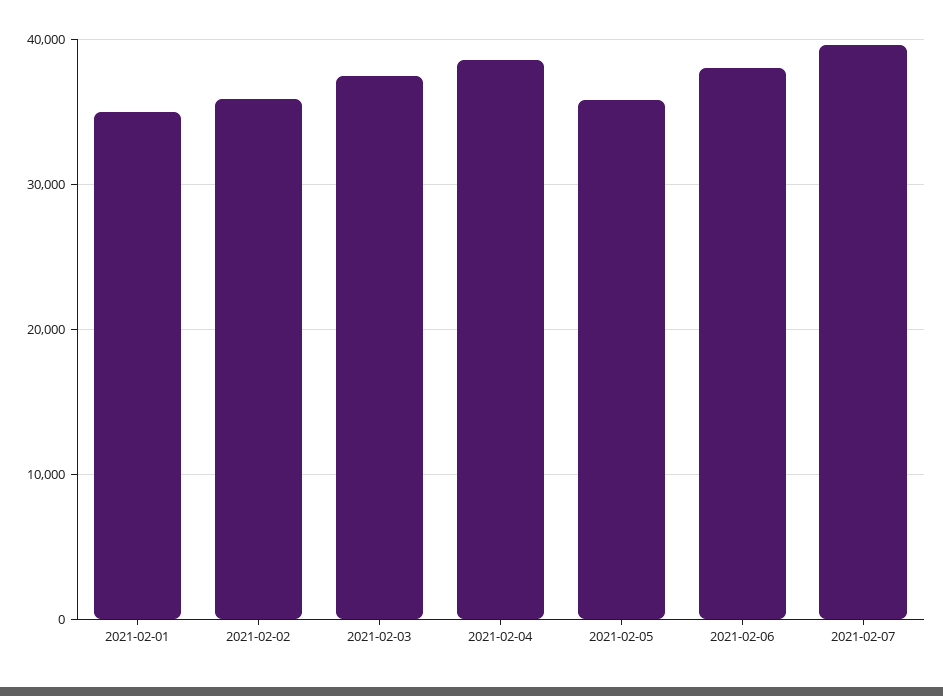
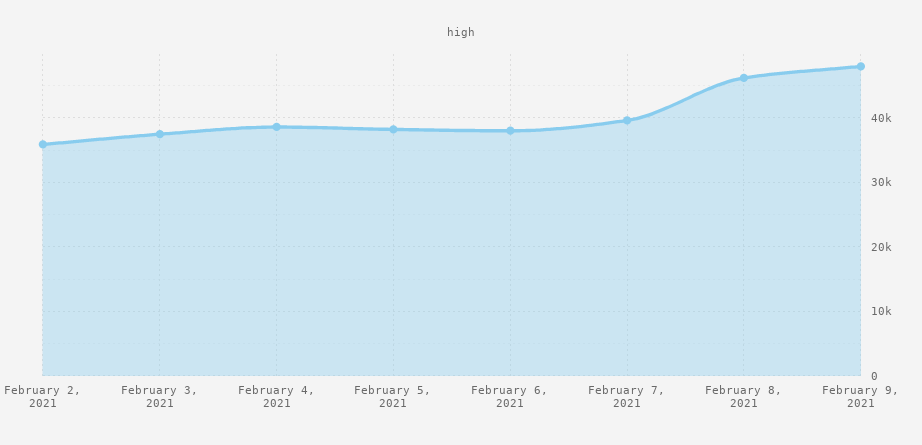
2021-02-01: 35000 -> none
2021-02-05: 36000 -> 38000
February 8, 2021: none -> 46000
February 9, 2021: none -> 48000

